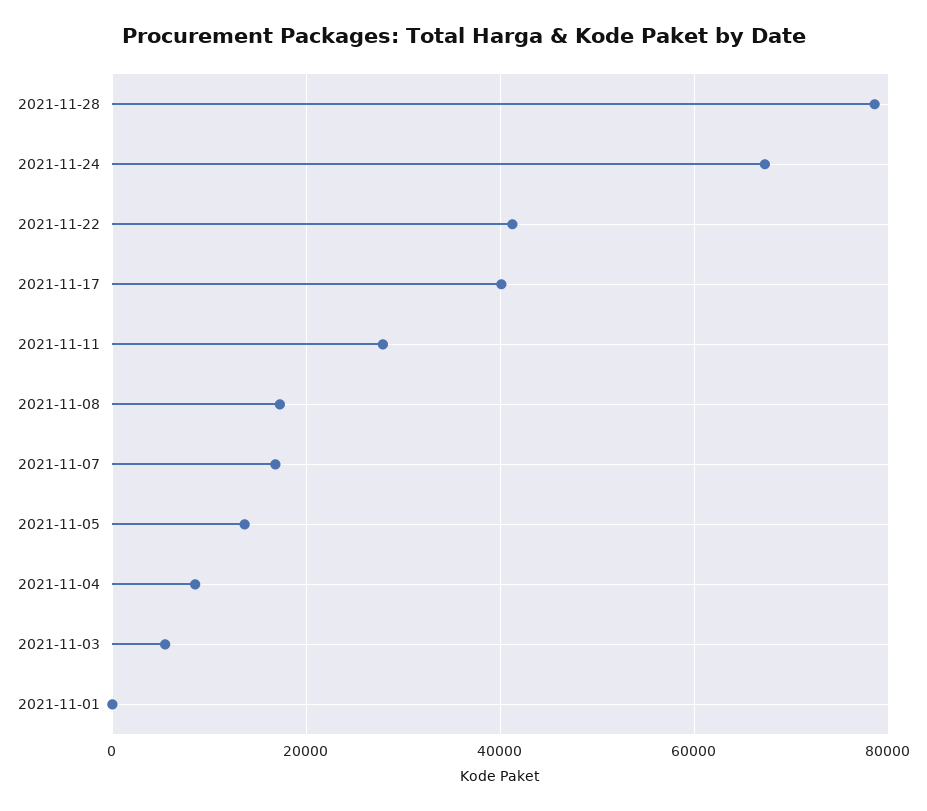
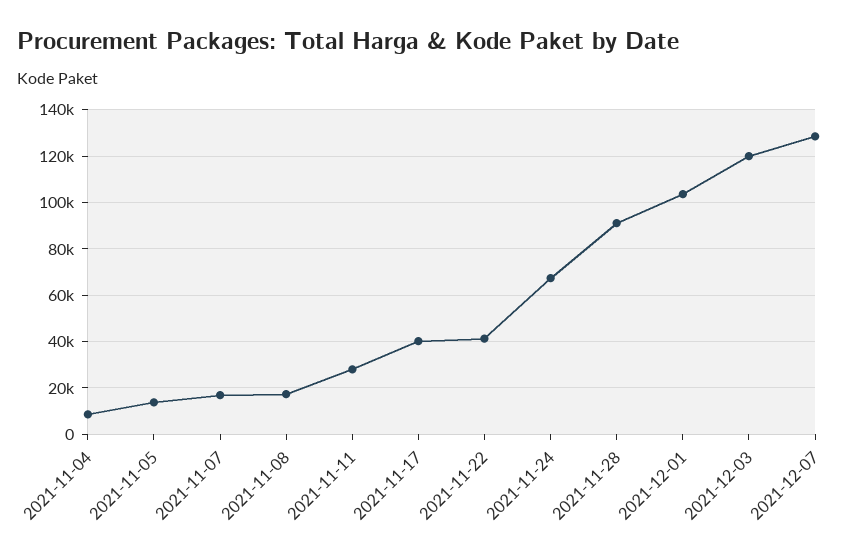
2021-11-28: 78000 -> 90000
2021-11-03: 6000 -> none
2021-11-01: 0 -> none
2021-12-01: none -> 105000
2021-12-03: none -> 120000
2021-12-07: none -> 130000

